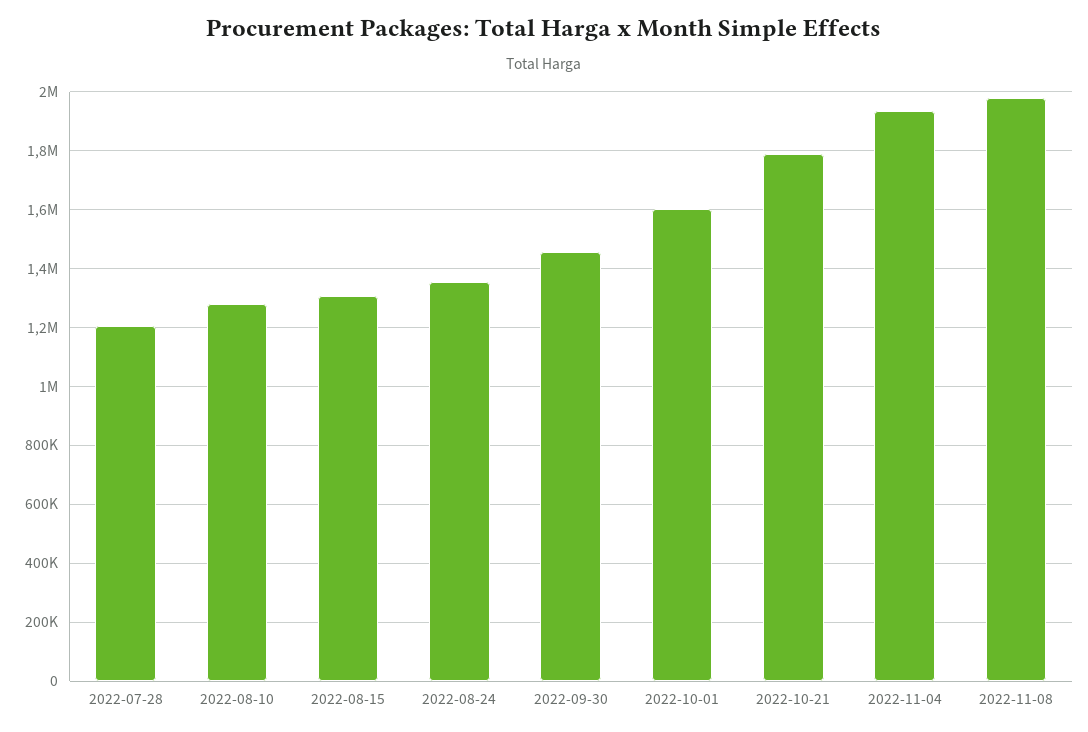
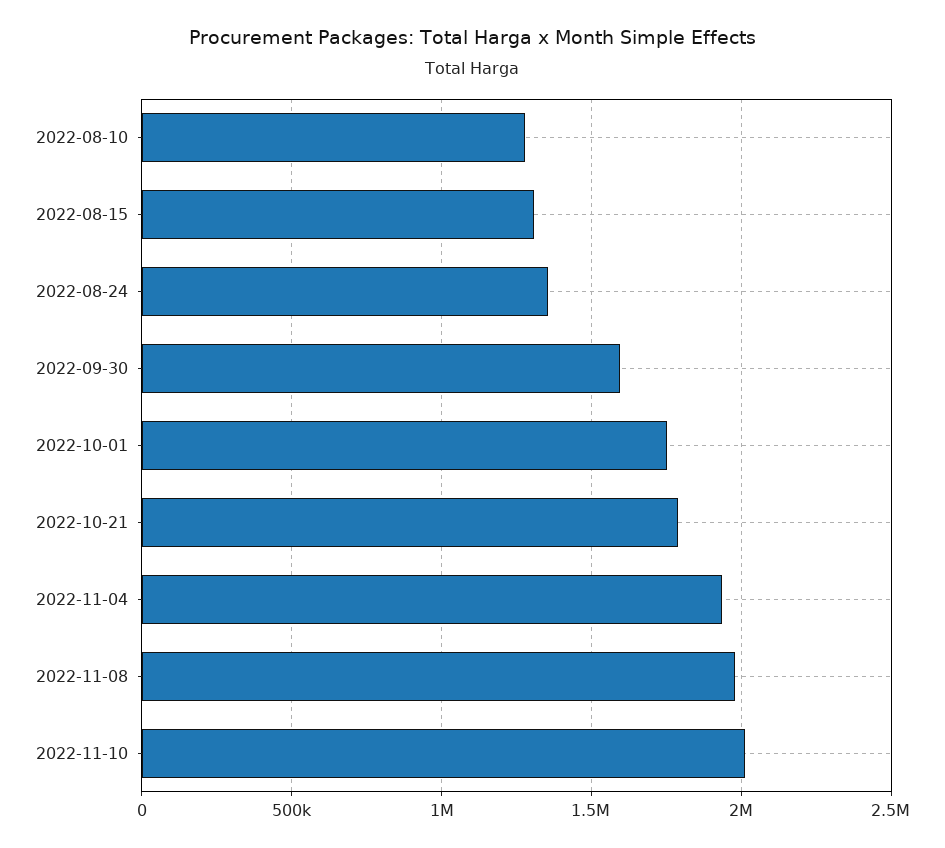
2022-07-28: 1200000 -> none
2022-09-30: 1450000 -> 1600000
2022-10-01: 1600000 -> 1750000
2022-11-10: none -> 2000000

